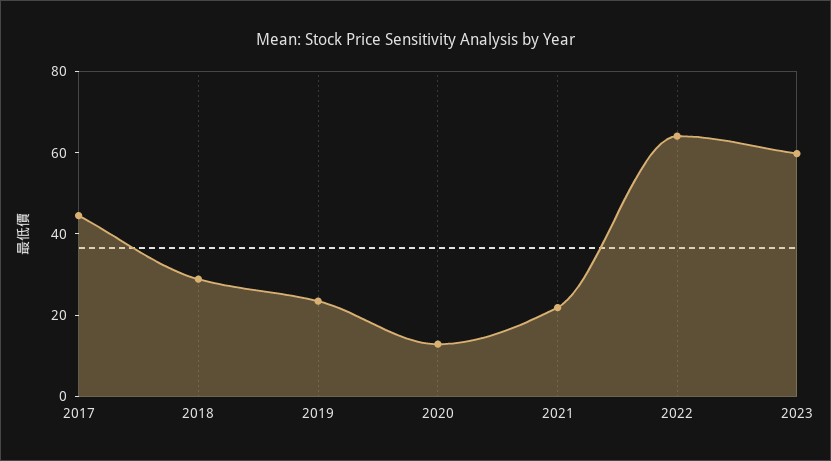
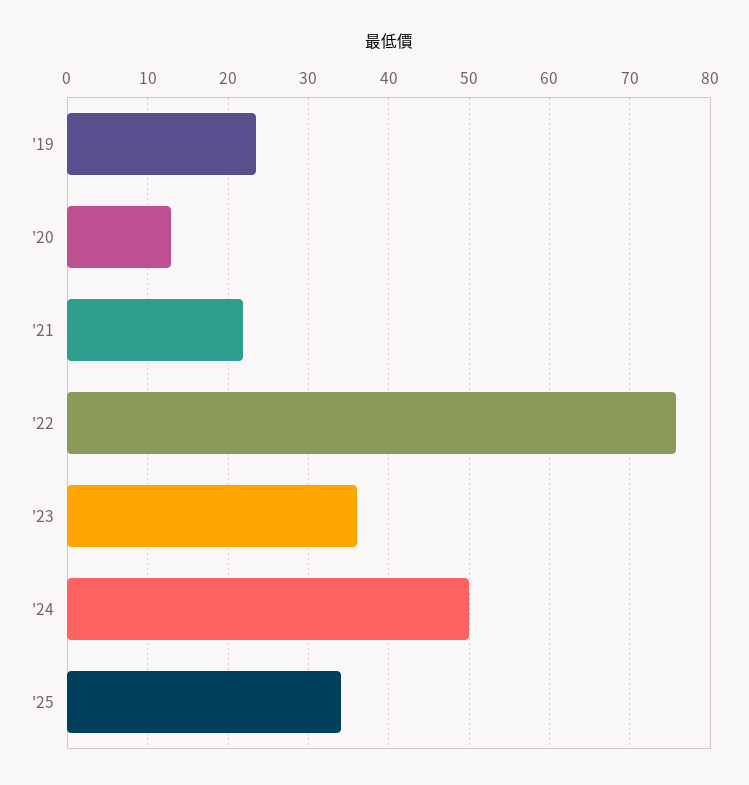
2017: 45 -> none
2018: 30 -> none
2022: 65 -> 76
2023: 60 -> 36
'24: none -> 50
'25: none -> 34

